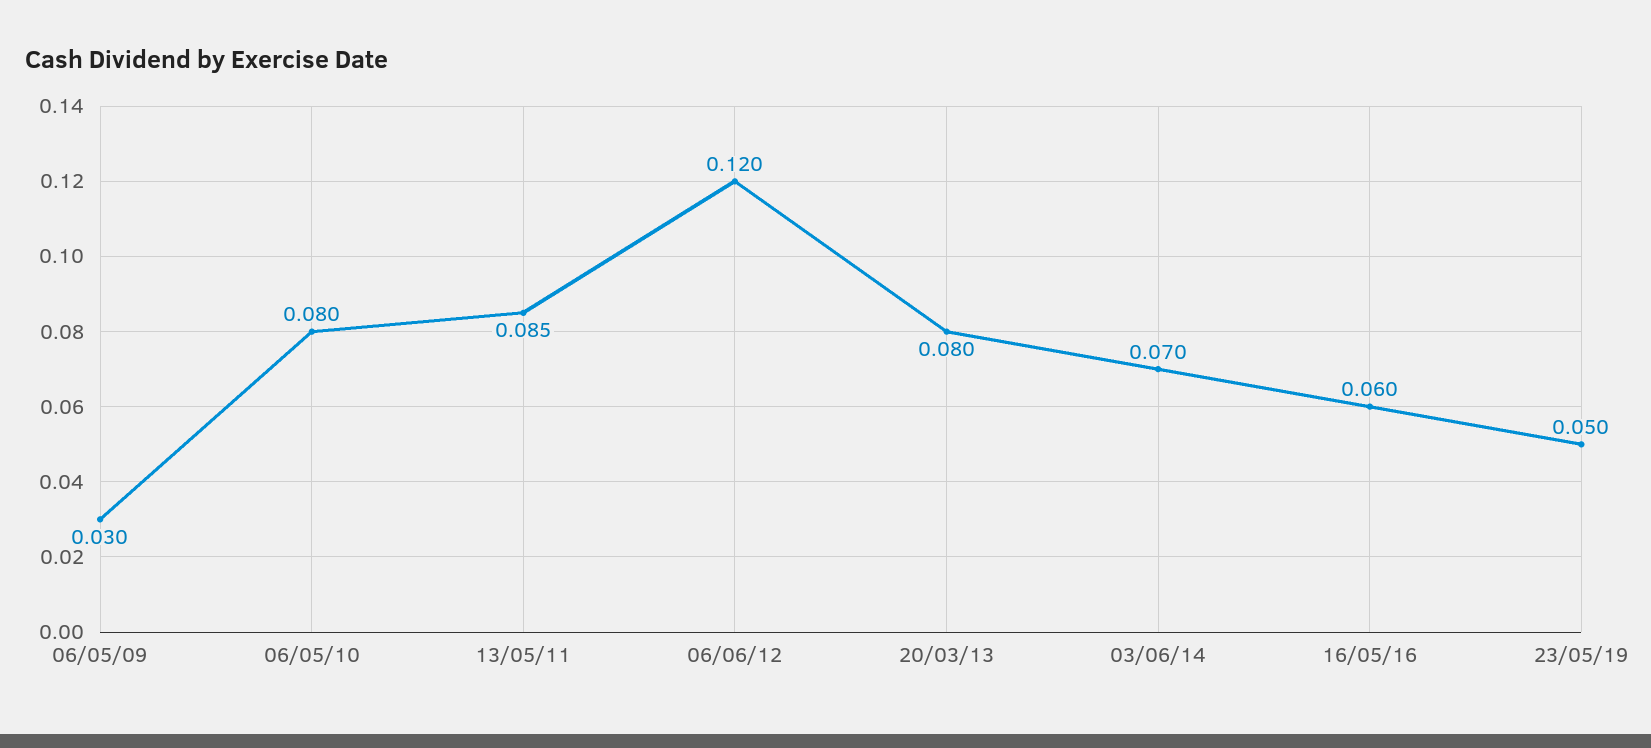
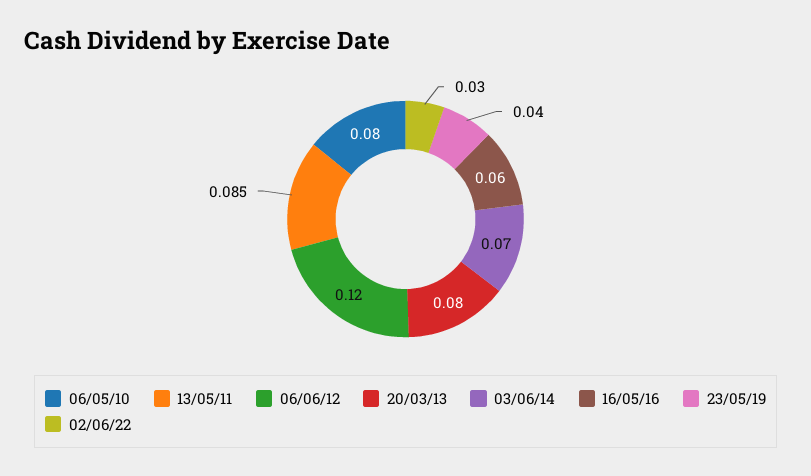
06/05/09: 0.03 -> none
23/05/19: 0.05 -> 0.04
02/06/22: none -> 0.03

